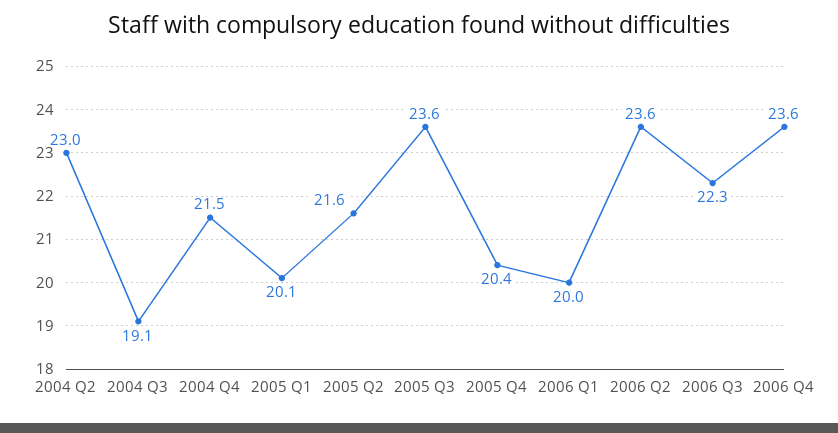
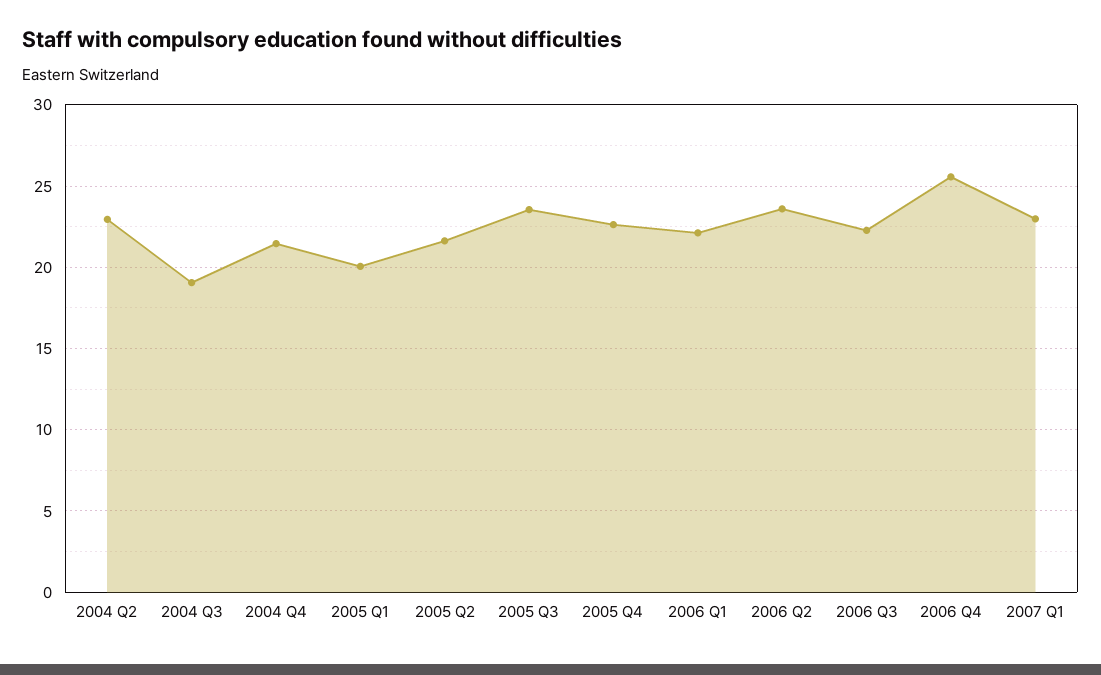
2005 Q4: 20.4 -> 22.5
2006 Q1: 20 -> 22
2006 Q4: 23.6 -> 25.5
2007 Q1: none -> 23

